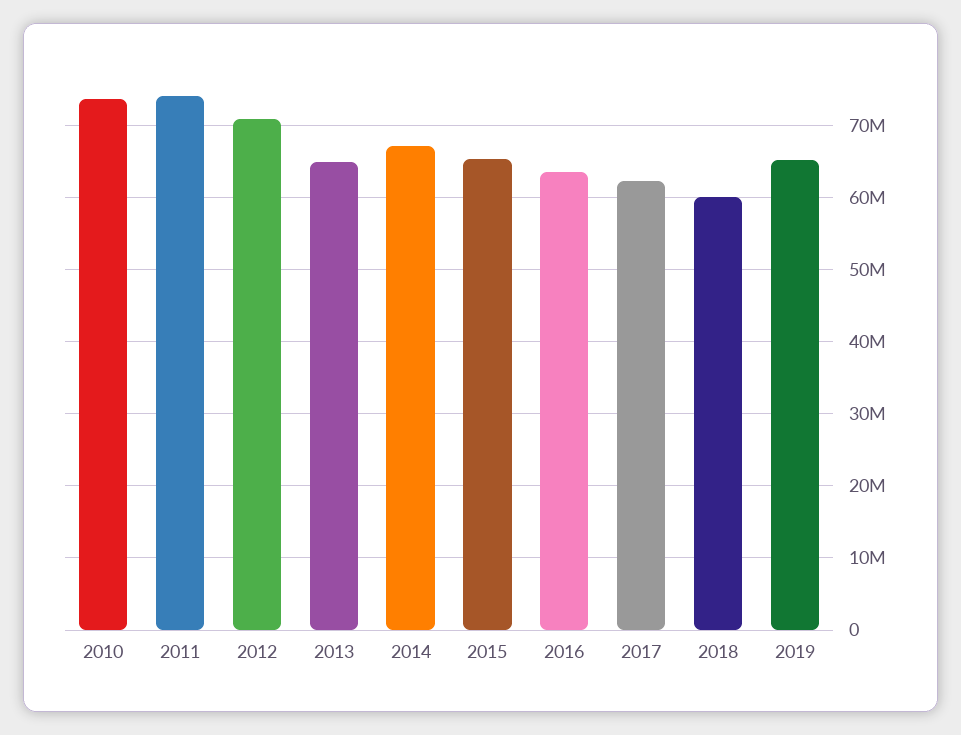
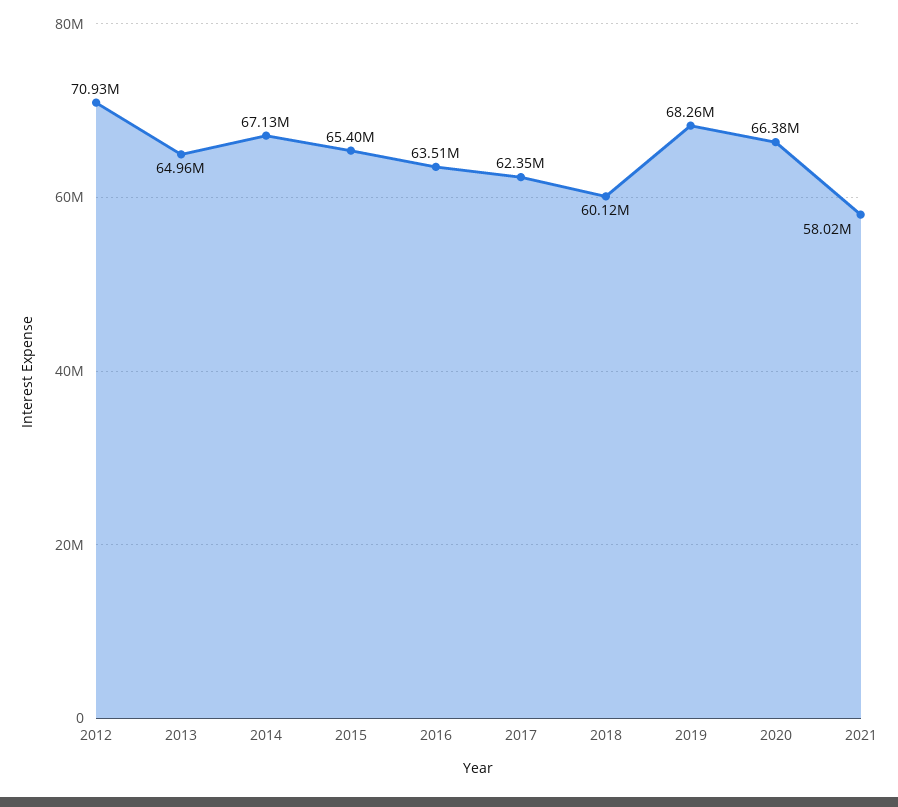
2010: 74000000 -> none
2011: 74000000 -> none
2019: 65000000 -> 68260000
2020: none -> 66380000
2021: none -> 58020000

